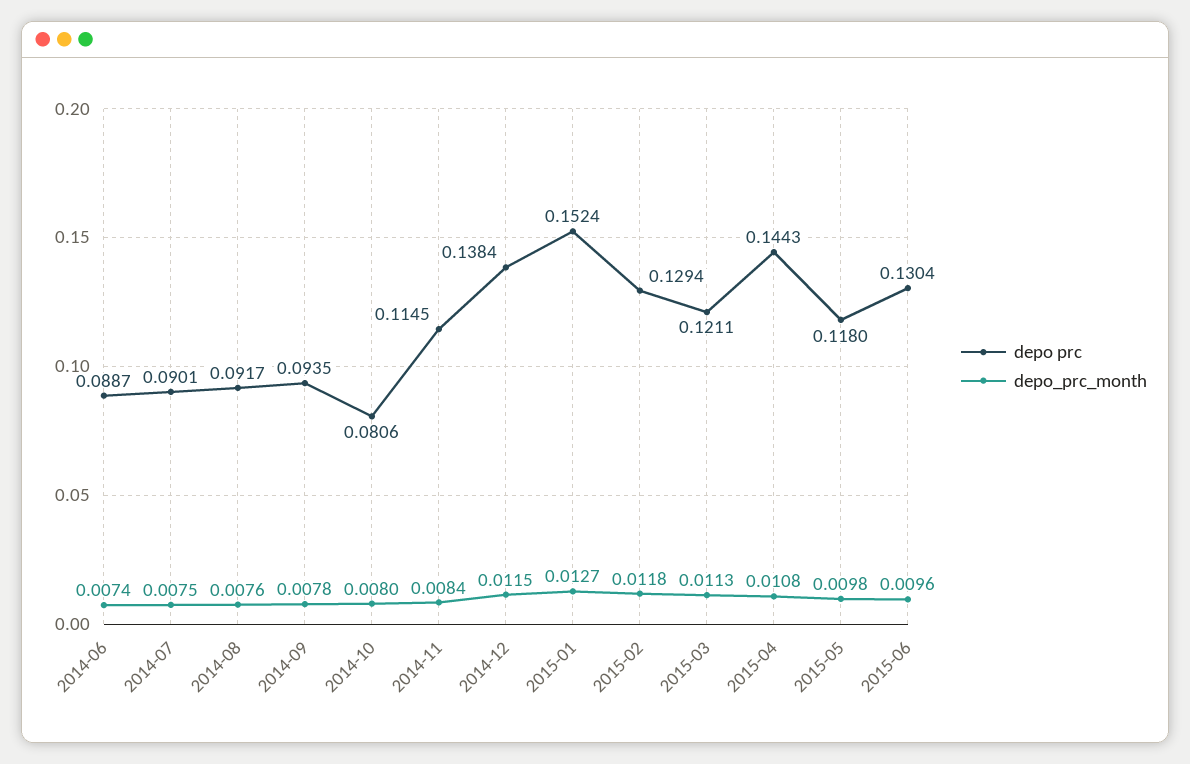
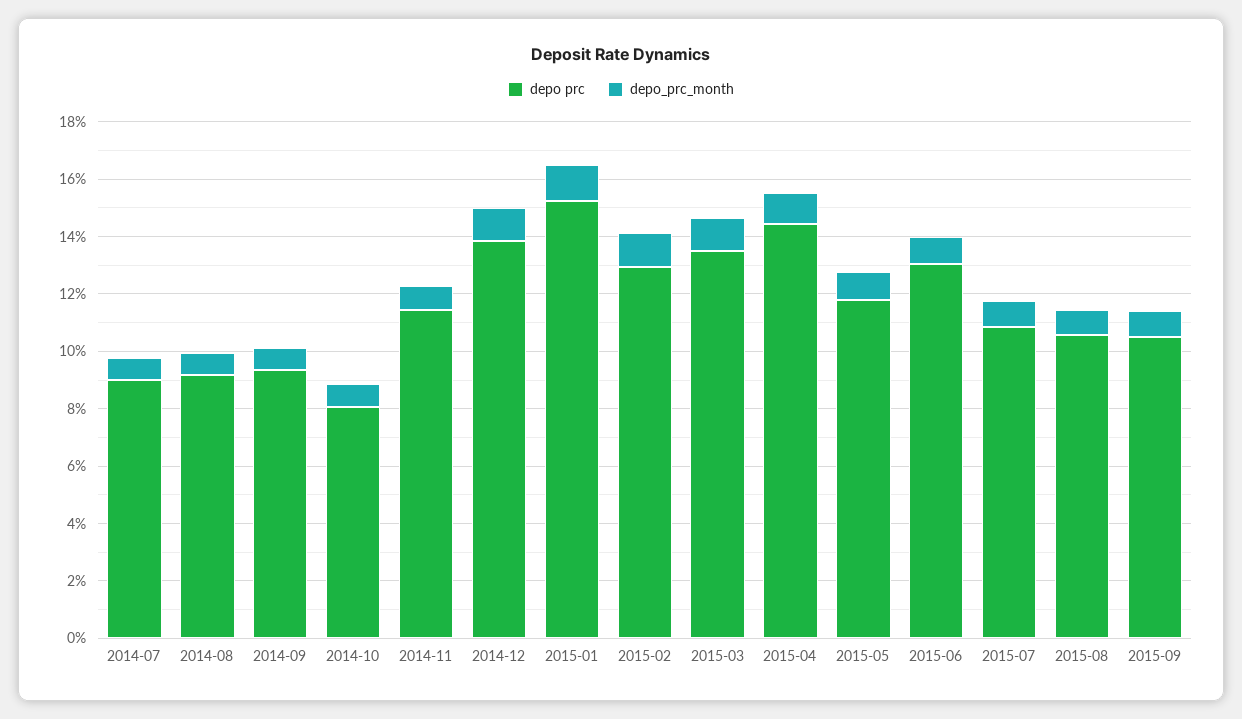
depo prc, 2014-06: 0.0887 -> none
depo_prc_month, 2014-06: 0.0074 -> none
depo prc, 2015-03: 0.1211 -> 0.135
depo prc, 2015-07: none -> 0.11
depo_prc_month, 2015-07: none -> 0.01
depo prc, 2015-08: none -> 0.105
depo_prc_month, 2015-08: none -> 0.01
depo prc, 2015-09: none -> 0.105
depo_prc_month, 2015-09: none -> 0.01

